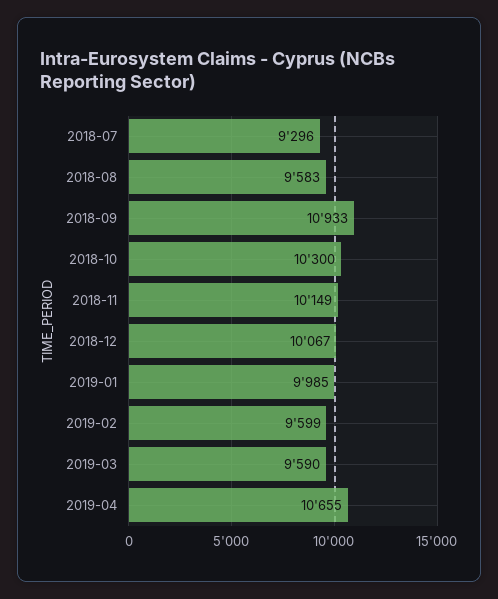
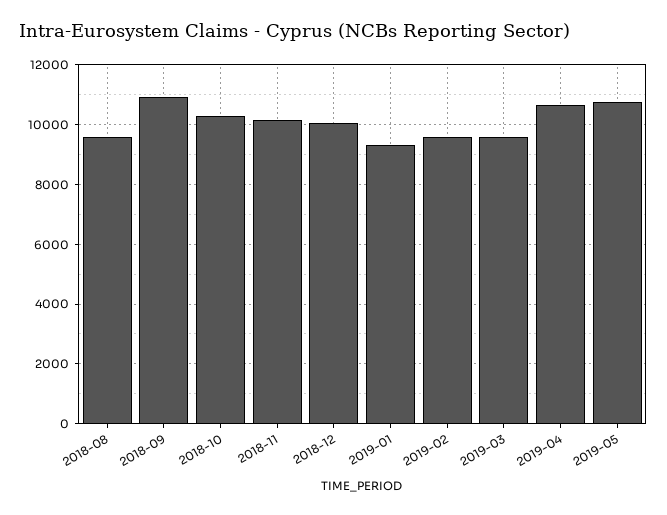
2018-07: 9296 -> none
2019-01: 9985 -> 9250
2019-05: none -> 10750

